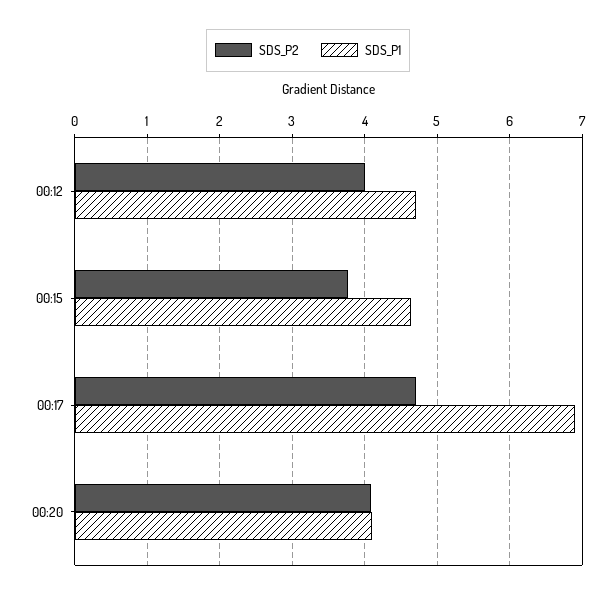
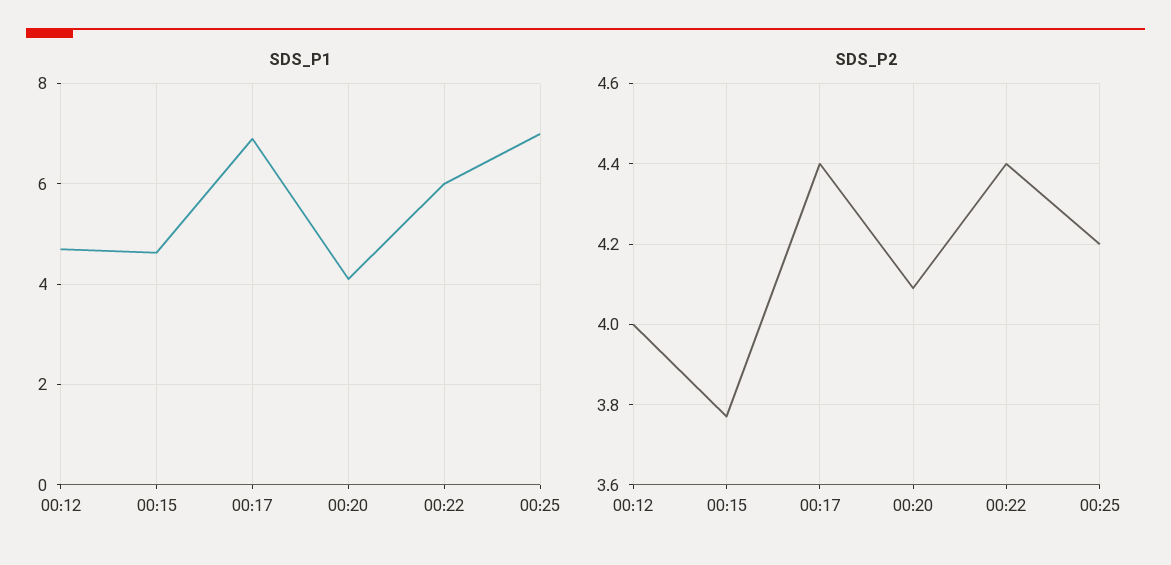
SDS_P2, 00:17: 4.7 -> 4.4
SDS_P1, 00:22: none -> 6
SDS_P1, 00:25: none -> 7
SDS_P2, 00:22: none -> 4.4
SDS_P2, 00:25: none -> 4.2

